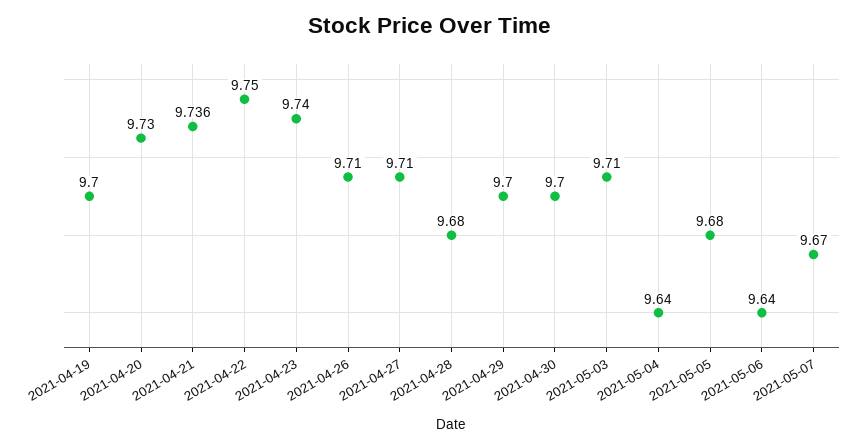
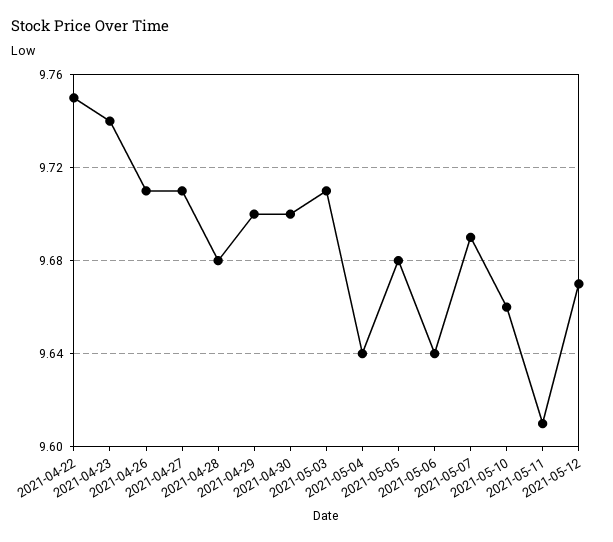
2021-04-19: 9.7 -> none
2021-04-20: 9.73 -> none
2021-04-21: 9.736 -> none
2021-05-07: 9.67 -> 9.69
2021-05-10: none -> 9.66
2021-05-11: none -> 9.61
2021-05-12: none -> 9.67

